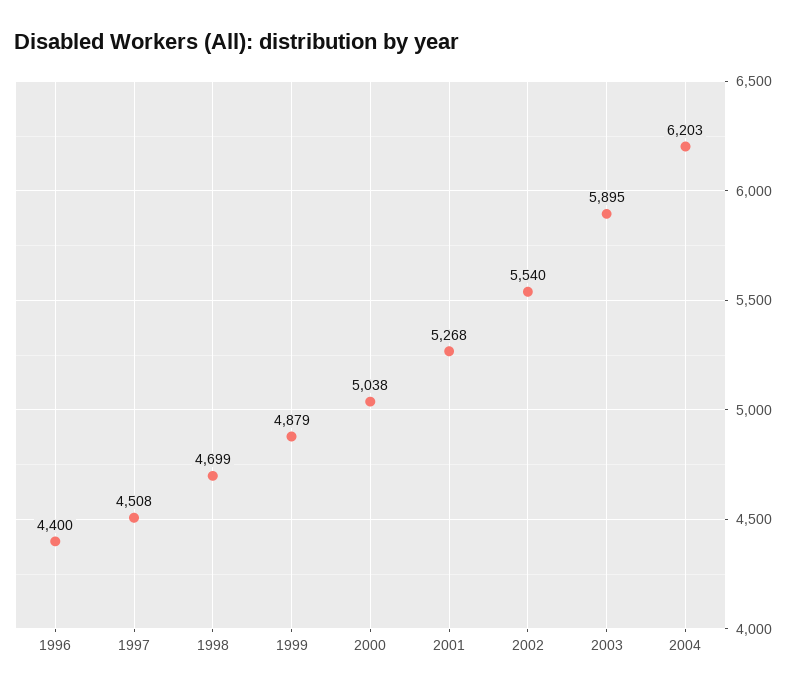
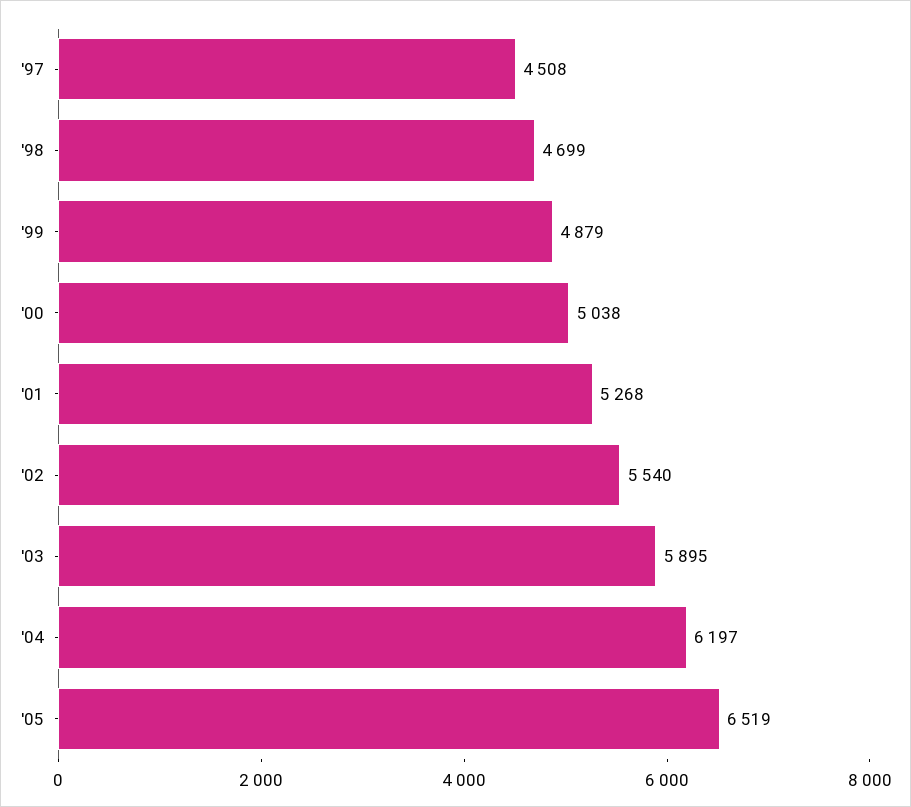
1996: 4400 -> none
2004: 6203 -> 6197
'05: none -> 6519

